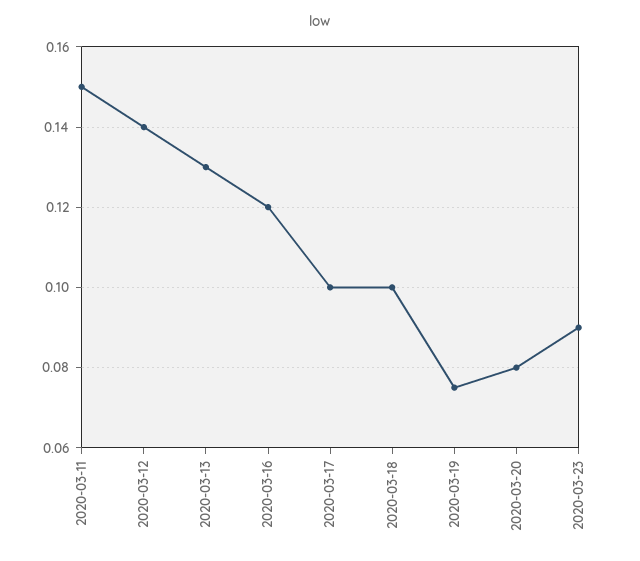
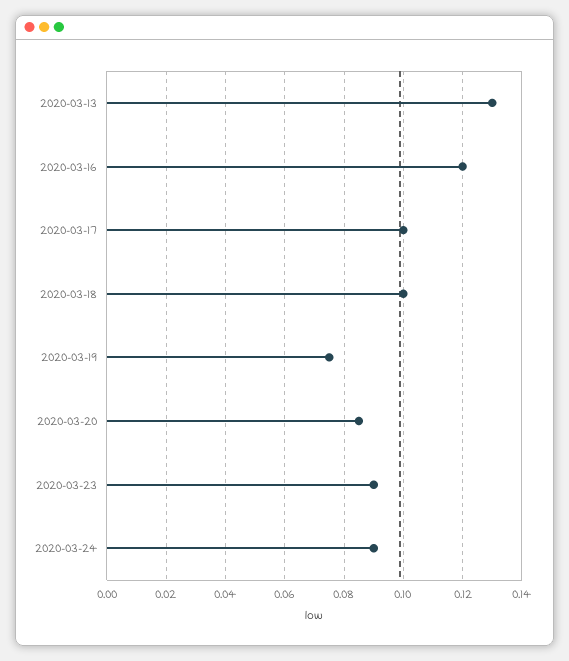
2020-03-11: 0.15 -> none
2020-03-12: 0.14 -> none
2020-03-20: 0.08 -> 0.085
2020-03-24: none -> 0.09

